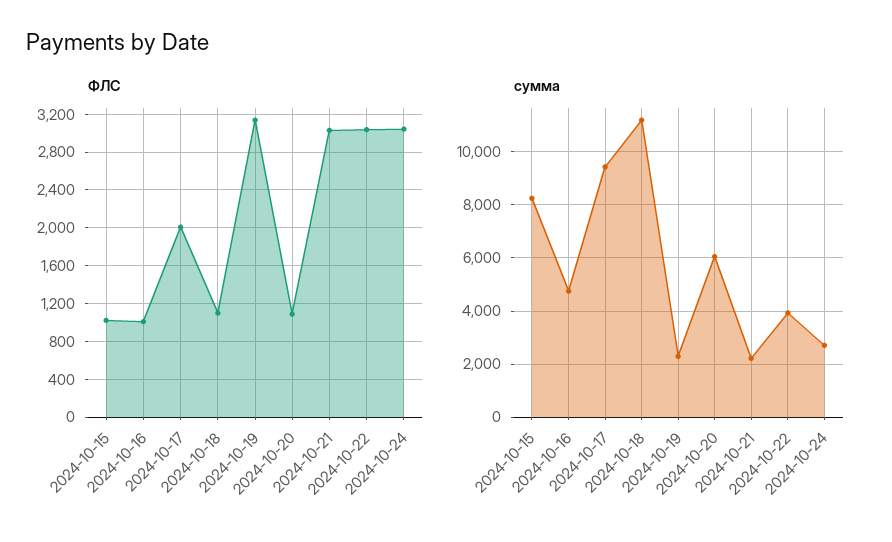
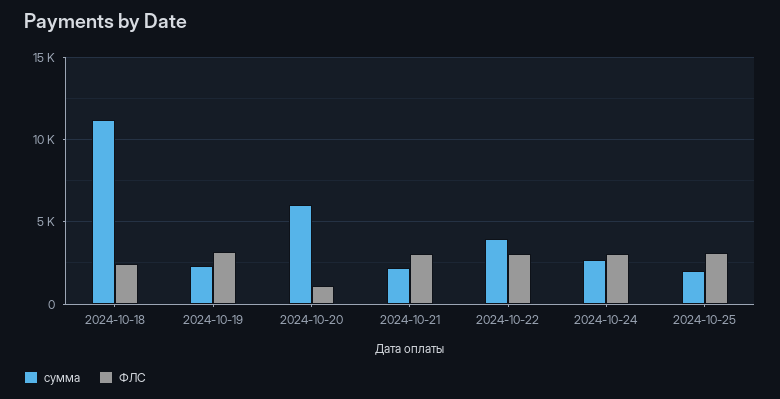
ФЛС, 2024-10-15: 1000 -> none
ФЛС, 2024-10-16: 1000 -> none
ФЛС, 2024-10-17: 2000 -> none
ФЛС, 2024-10-18: 1100 -> 2500
сумма, 2024-10-15: 8250 -> none
сумма, 2024-10-16: 4750 -> none
сумма, 2024-10-17: 9500 -> none
сумма, 2024-10-25: none -> 2000
ФЛС, 2024-10-25: none -> 3000

